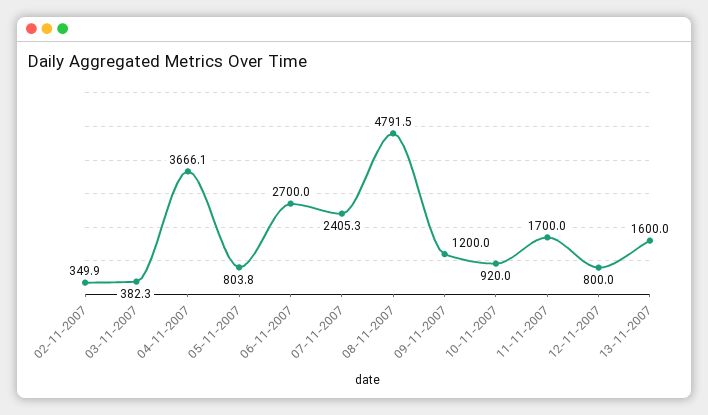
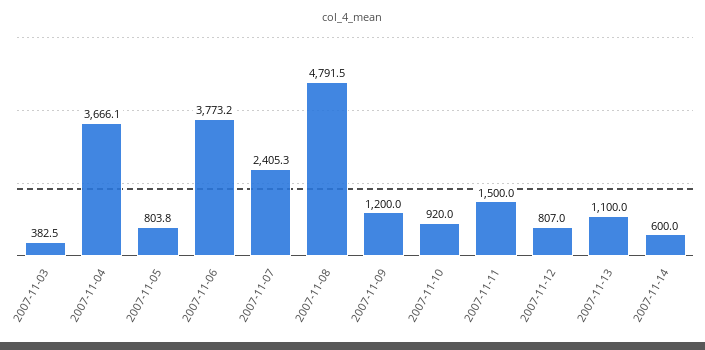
02-11-2007: 349.9 -> none
03-11-2007: 382.3 -> 382.5
06-11-2007: 2700 -> 3773.2
11-11-2007: 1700 -> 1500
12-11-2007: 800 -> 807
13-11-2007: 1600 -> 1100
2007-11-14: none -> 600

